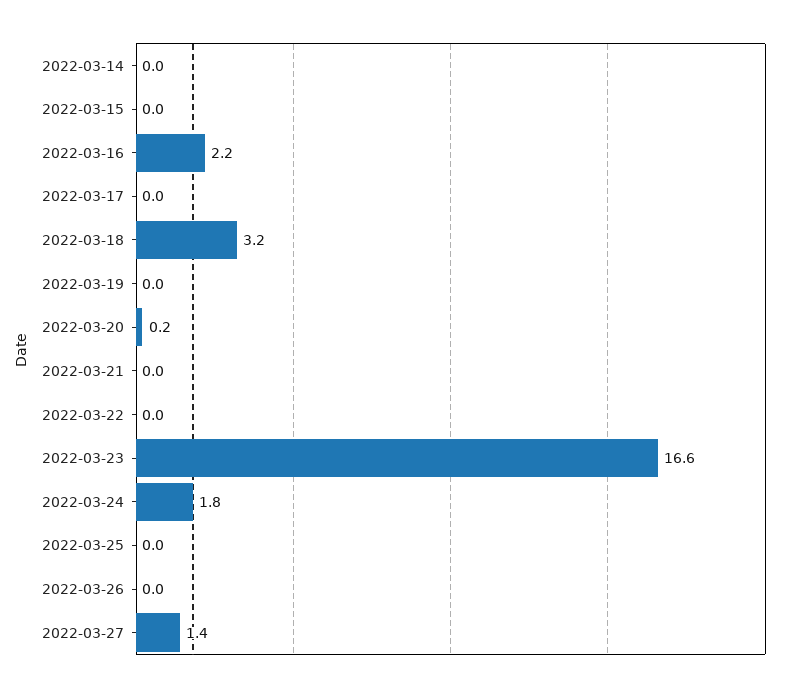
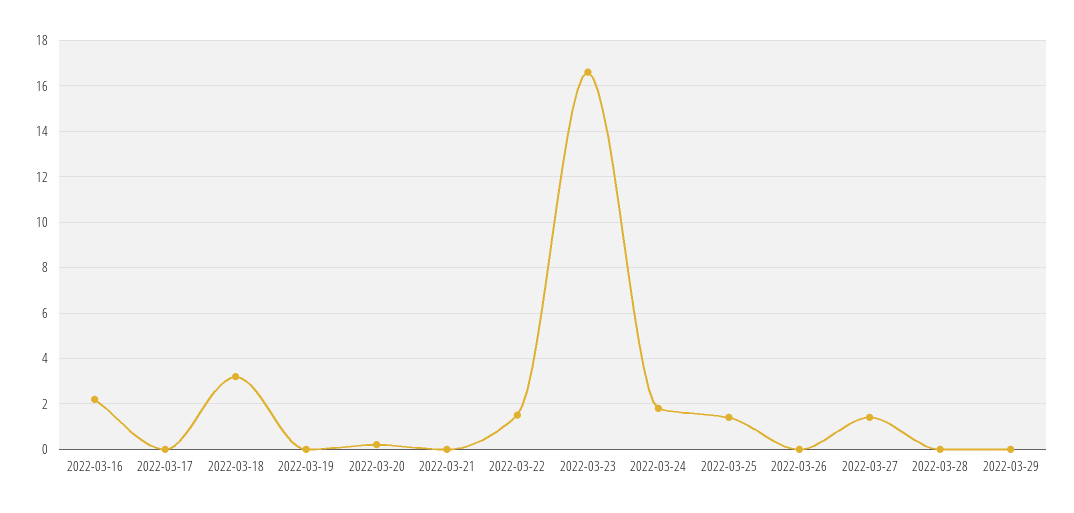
2022-03-14: 0 -> none
2022-03-15: 0 -> none
2022-03-22: 0 -> 1.5
2022-03-25: 0 -> 1.5
2022-03-28: none -> 0
2022-03-29: none -> 0

